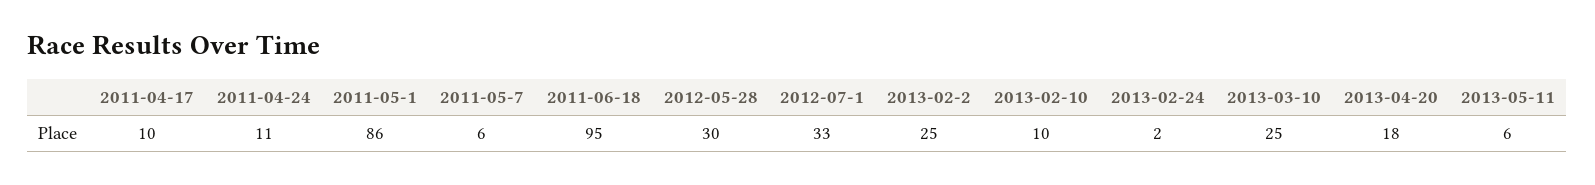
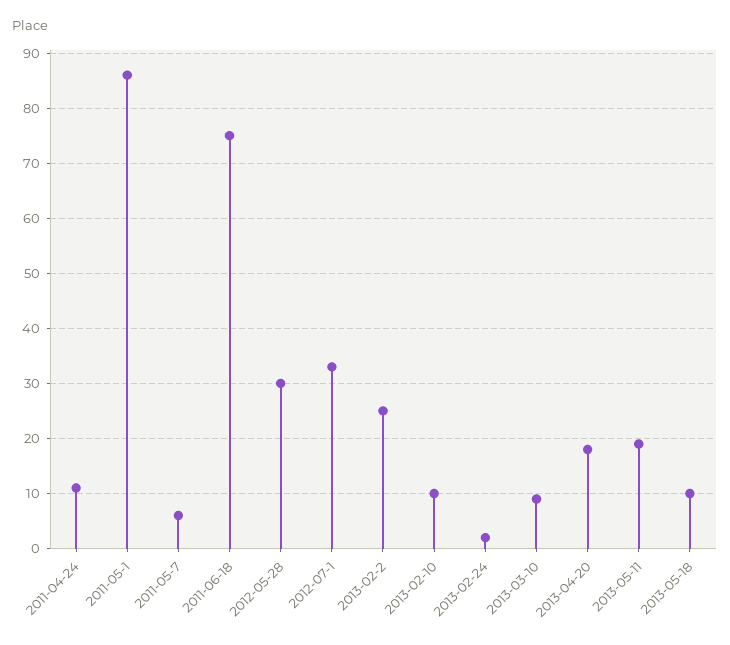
2011-04-17: 10 -> none
2011-06-18: 95 -> 75
2013-03-10: 25 -> 10
2013-05-11: 6 -> 20
2013-05-18: none -> 10

